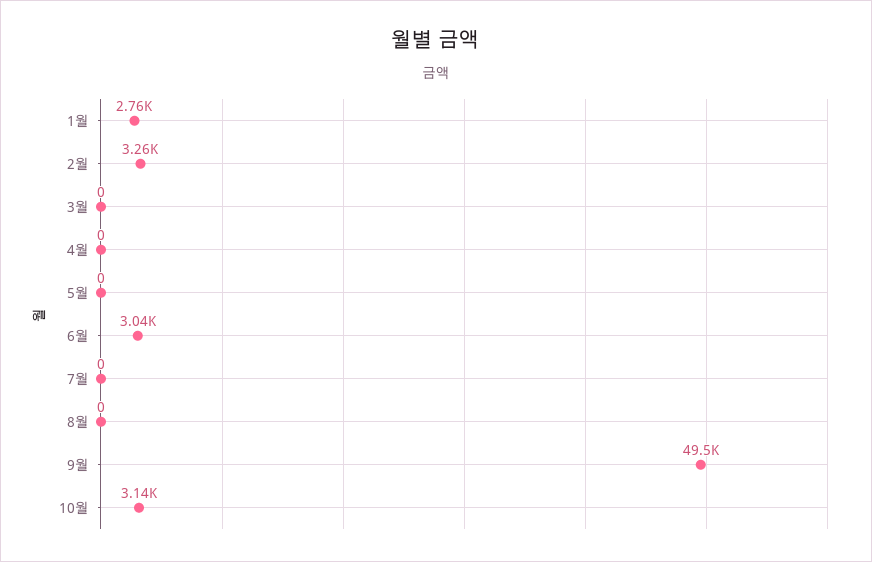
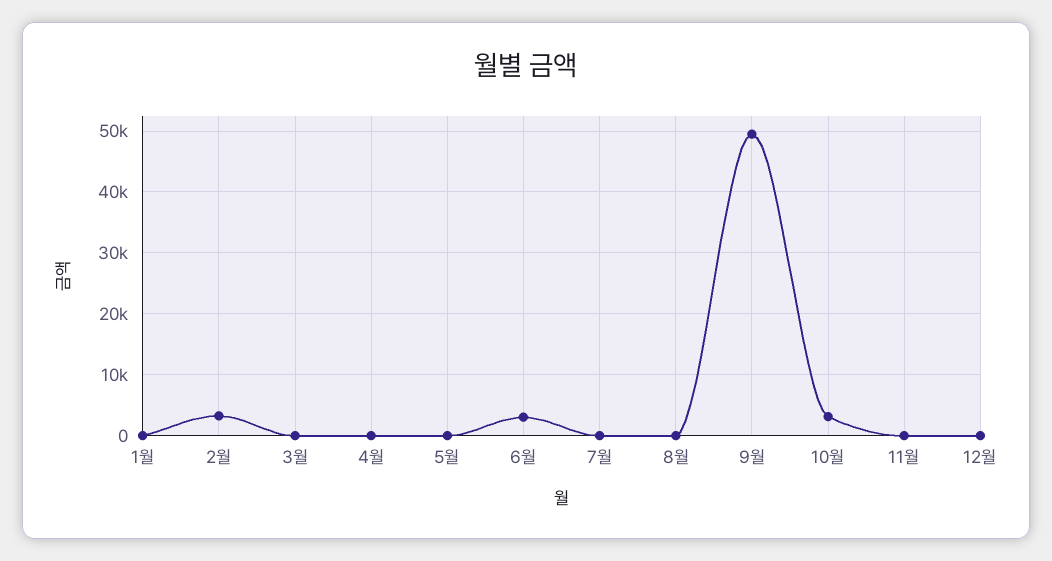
1월: 2760 -> 0
11월: none -> 0
12월: none -> 0

